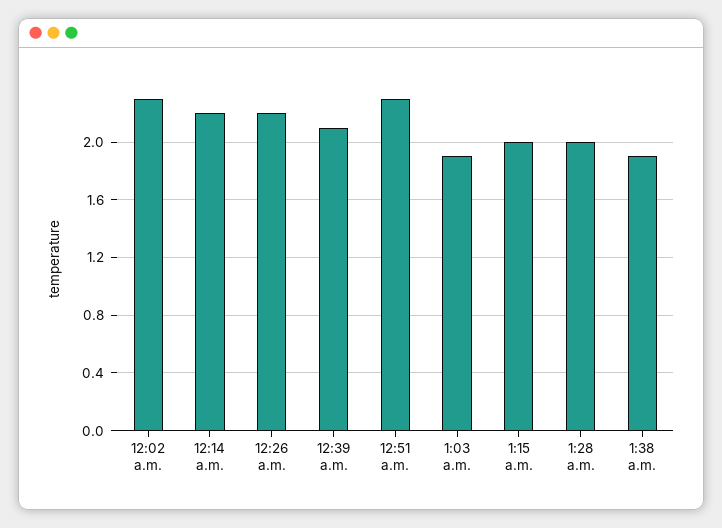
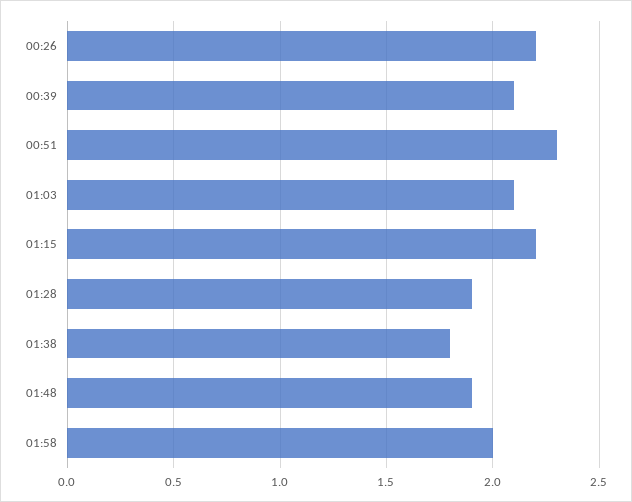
12:02 a.m.: 2.3 -> none
12:14 a.m.: 2.2 -> none
1:03 a.m.: 1.9 -> 2.1
1:15 a.m.: 2 -> 2.2
1:28 a.m.: 2 -> 1.9
1:38 a.m.: 1.9 -> 1.8
01:48: none -> 1.9
01:58: none -> 2

